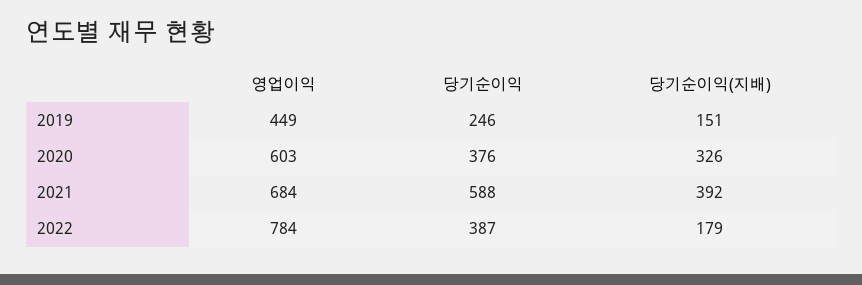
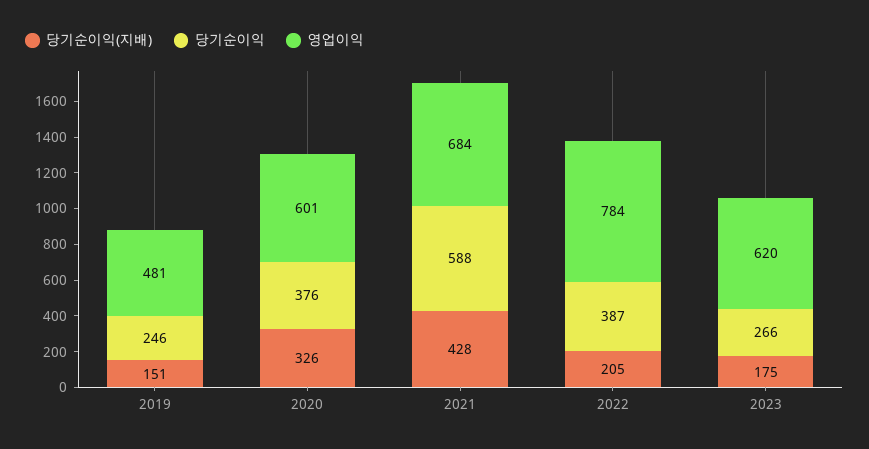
영업이익, 2019: 449 -> 481
영업이익, 2020: 603 -> 601
당기순이익(지배), 2021: 392 -> 428
당기순이익(지배), 2022: 179 -> 205
당기순이익(지배), 2023: none -> 175
당기순이익, 2023: none -> 266
영업이익, 2023: none -> 620

